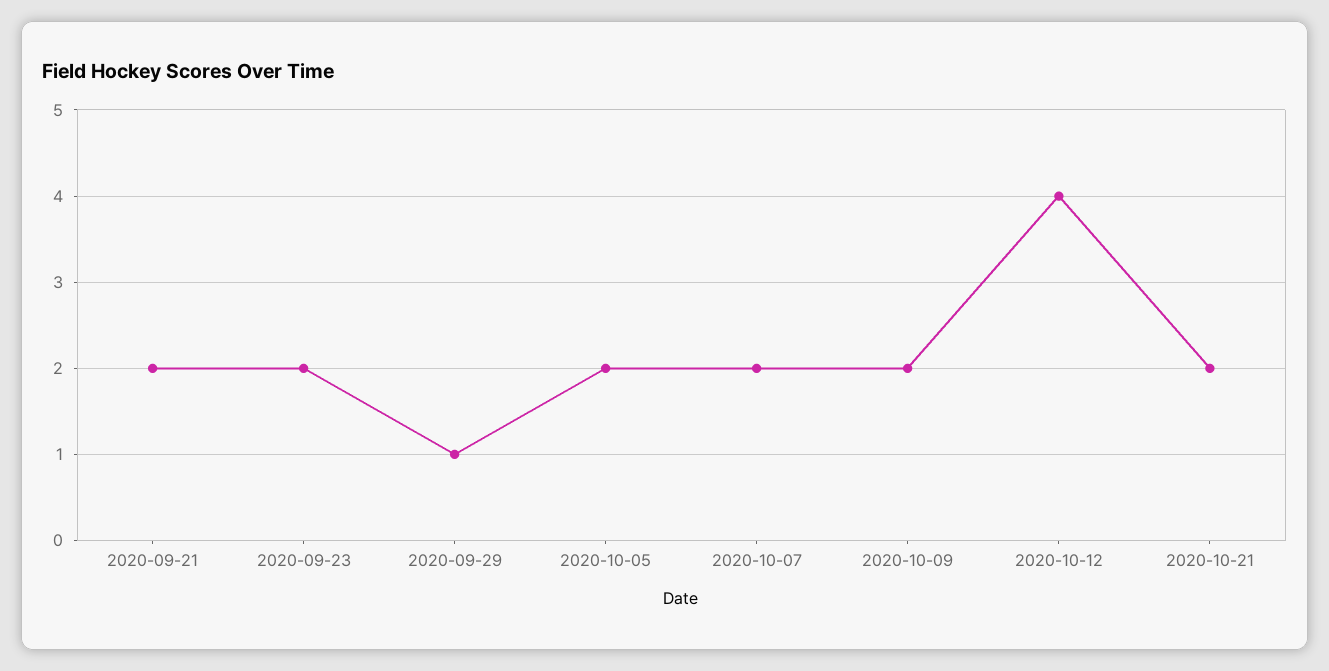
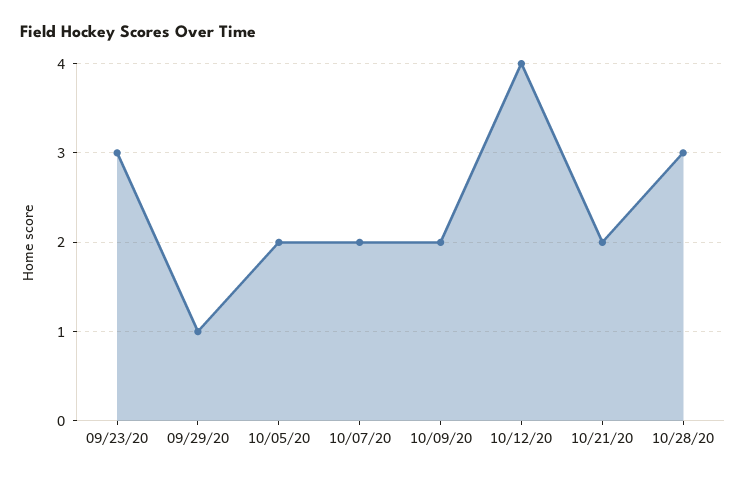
2020-09-21: 2 -> none
2020-09-23: 2 -> 3
10/28/20: none -> 3

